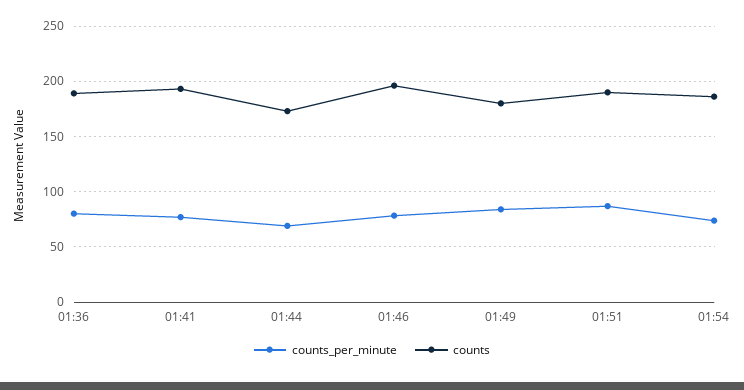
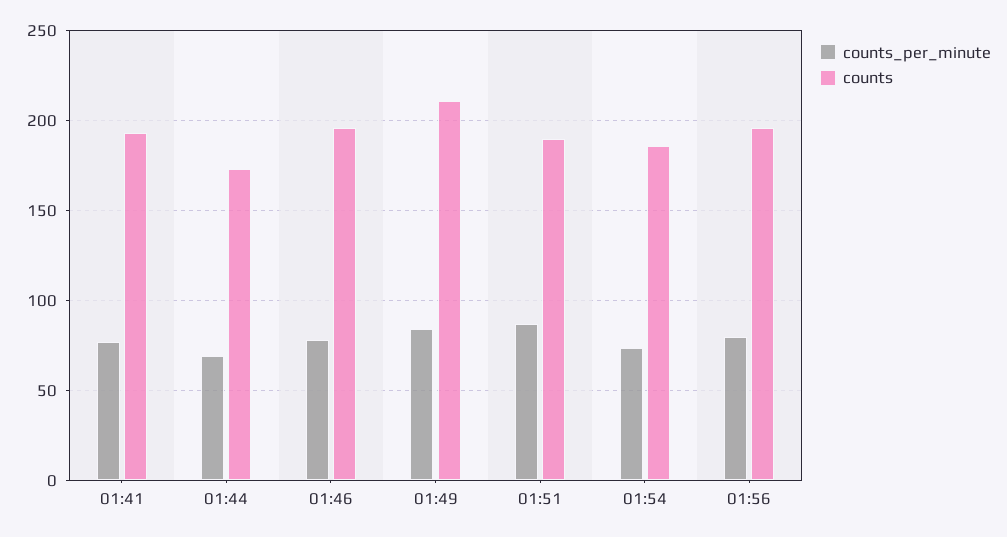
counts_per_minute, 01:36: 80 -> none
counts, 01:36: 190 -> none
counts, 01:49: 180 -> 210
counts_per_minute, 01:56: none -> 80
counts, 01:56: none -> 195

